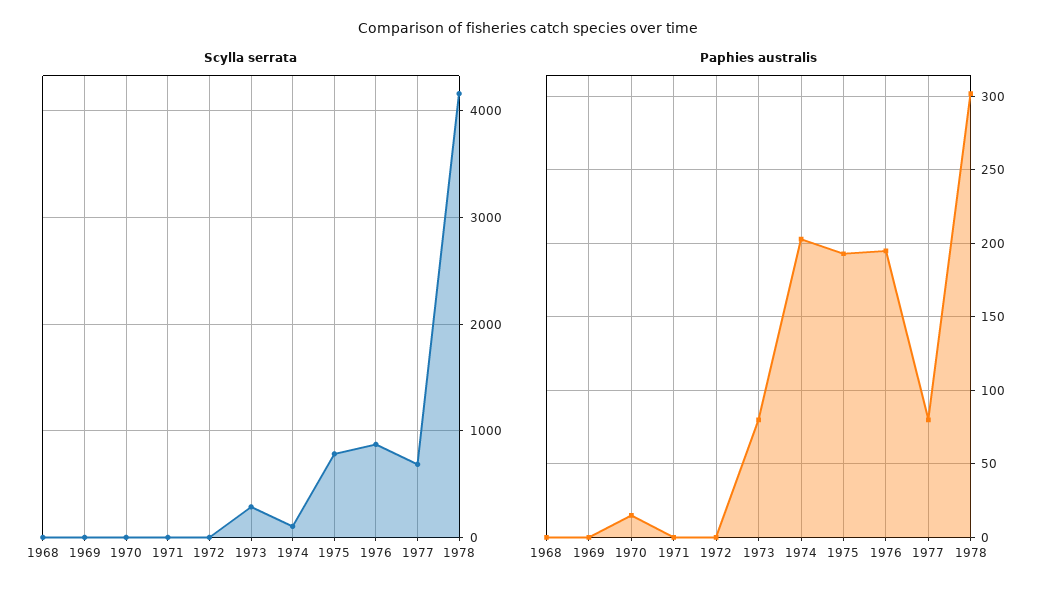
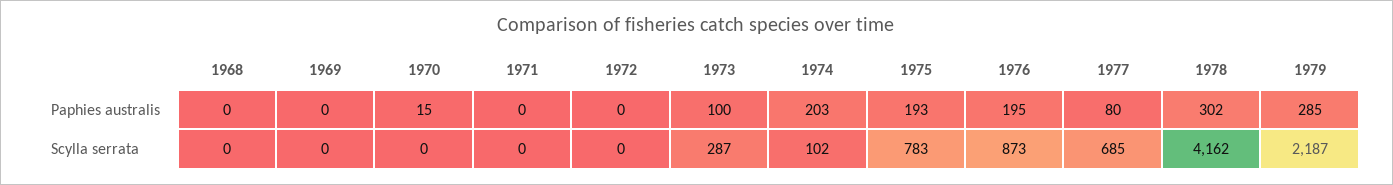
Paphies australis, 1973: 80 -> 100
Paphies australis, 1979: none -> 285
Scylla serrata, 1979: none -> 2187

